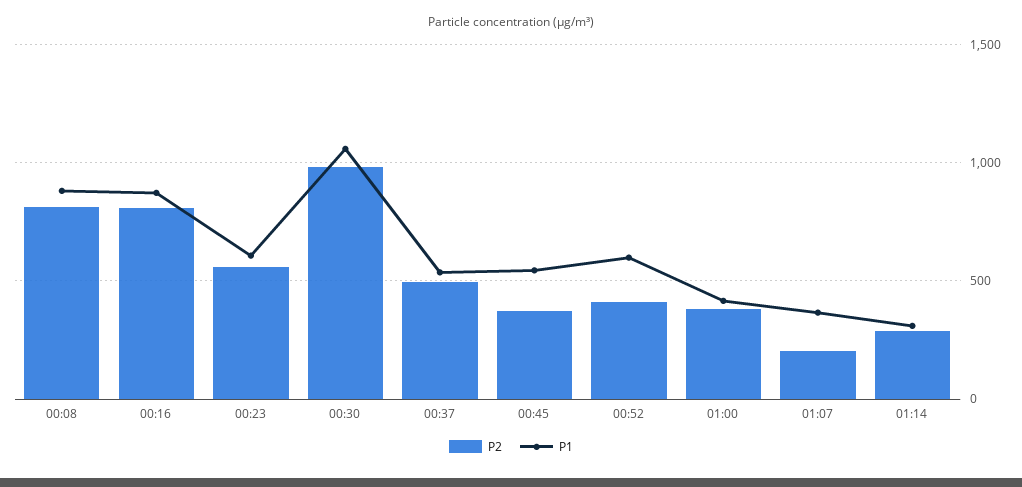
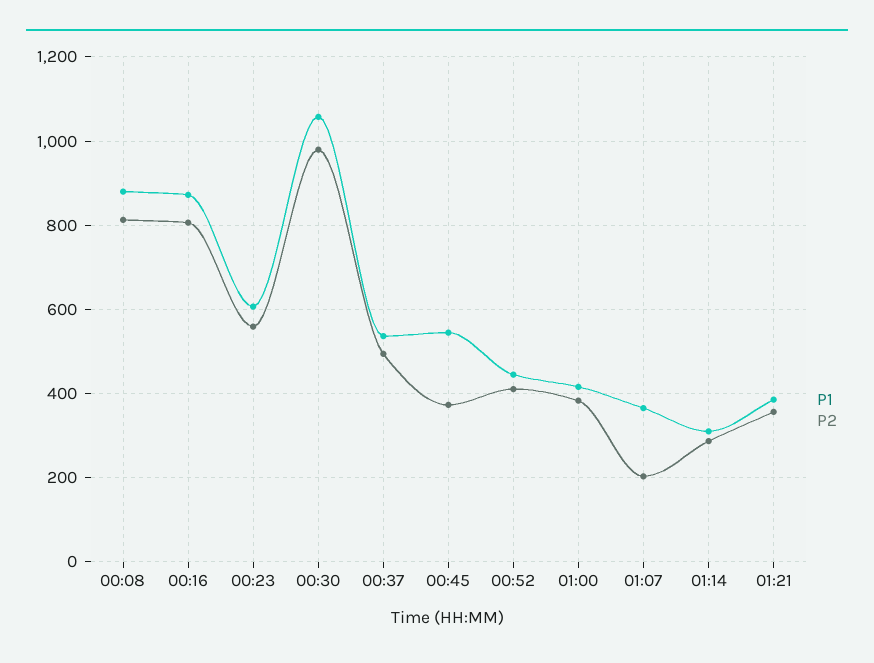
P1, 00:52: 600 -> 440
P1, 01:21: none -> 380
P2, 01:21: none -> 360

